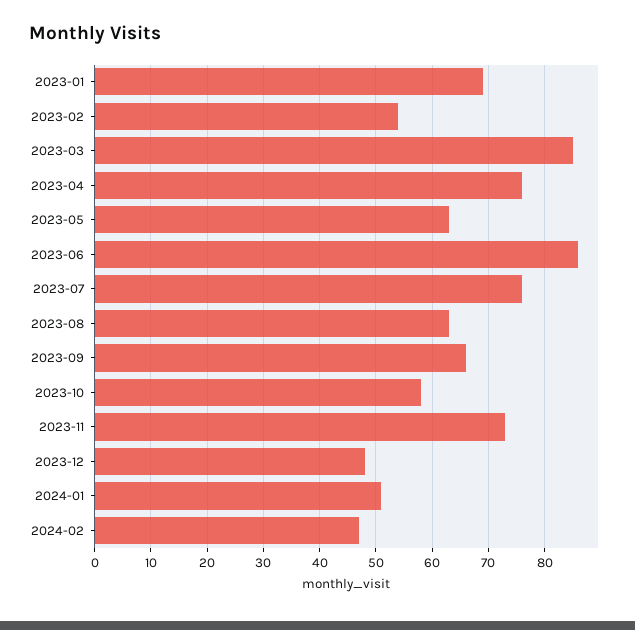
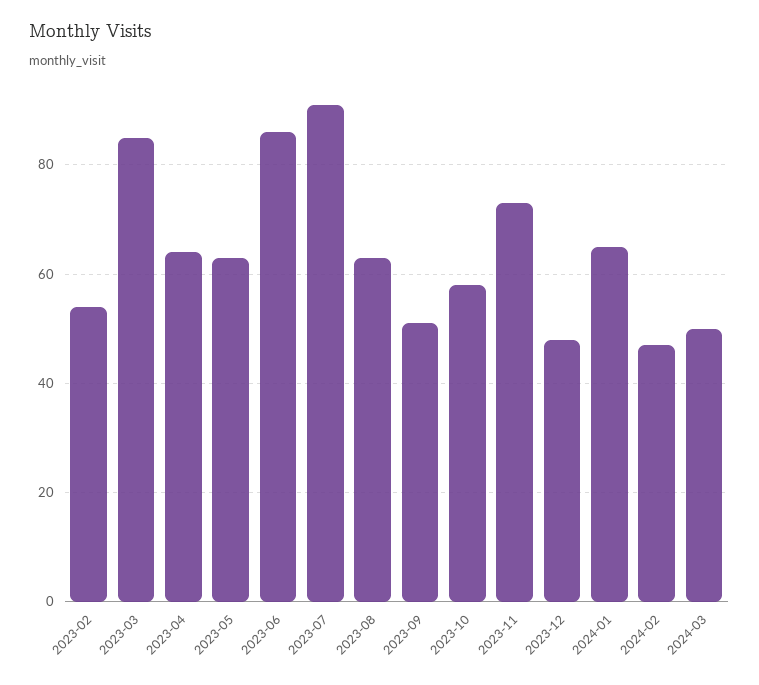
2023-01: 70 -> none
2023-04: 75 -> 65
2023-07: 75 -> 90
2023-09: 65 -> 50
2024-01: 50 -> 65
2024-03: none -> 50

